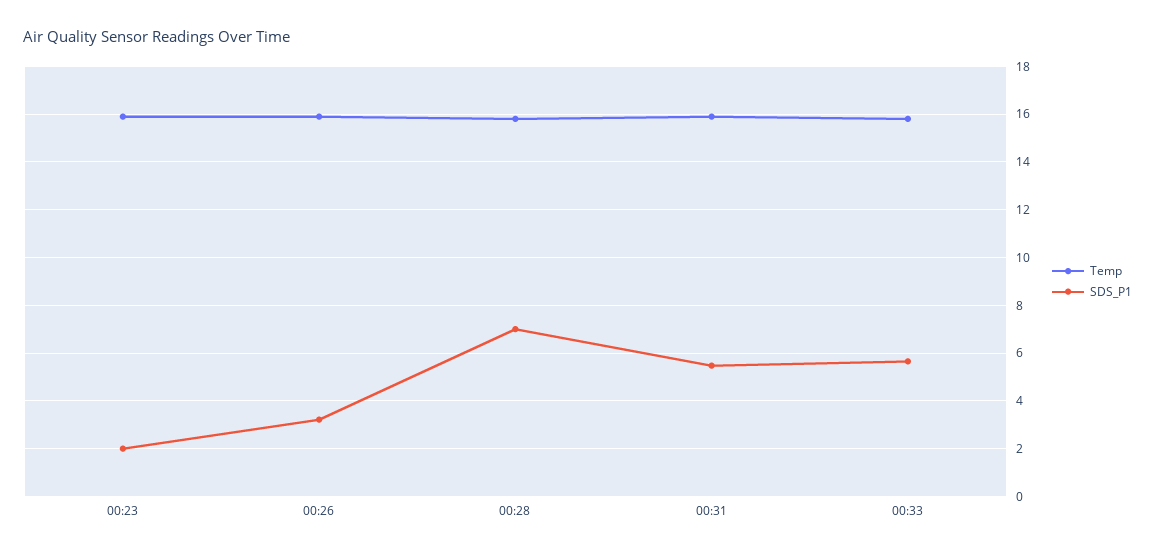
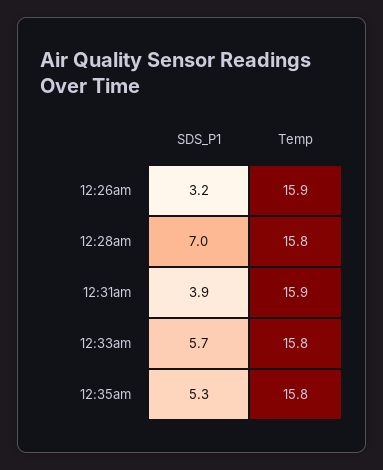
Temp, 00:23: 16 -> none
SDS_P1, 00:23: 2 -> none
SDS_P1, 00:31: 5.5 -> 3.9
SDS_P1, 12:35am: none -> 5.3
Temp, 12:35am: none -> 15.8

